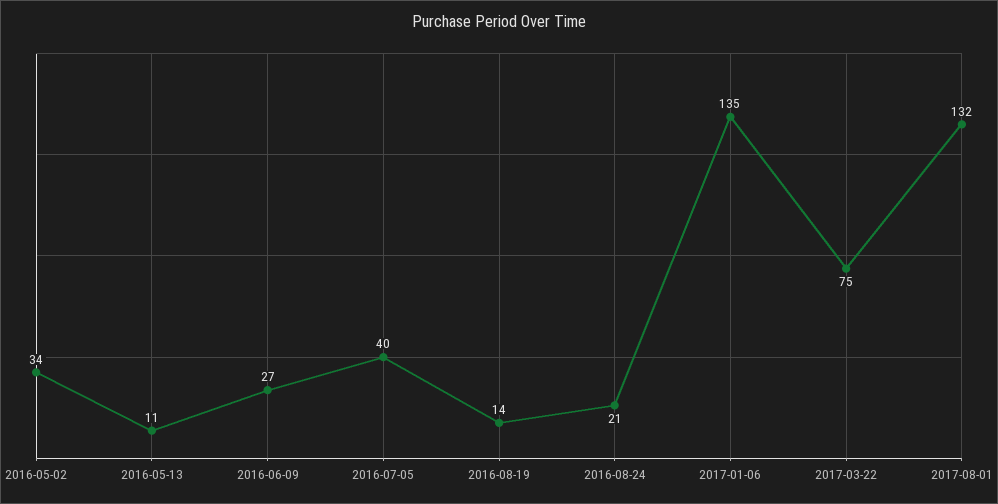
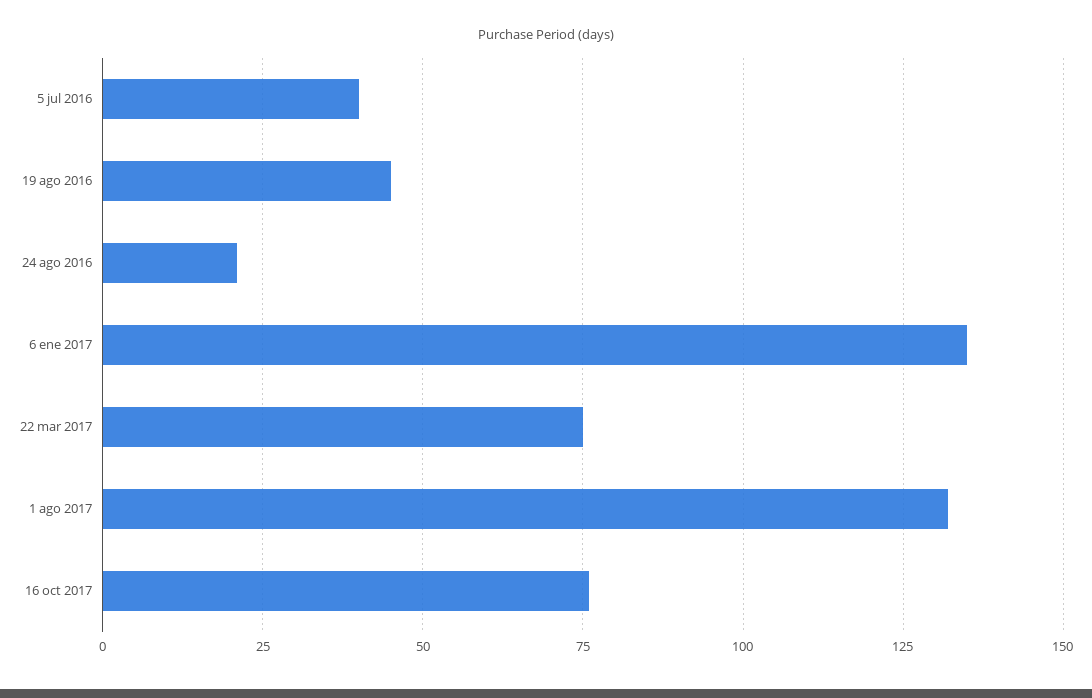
2016-05-02: 34 -> none
2016-05-13: 11 -> none
2016-06-09: 27 -> none
2016-08-19: 14 -> 45
16 oct 2017: none -> 75

